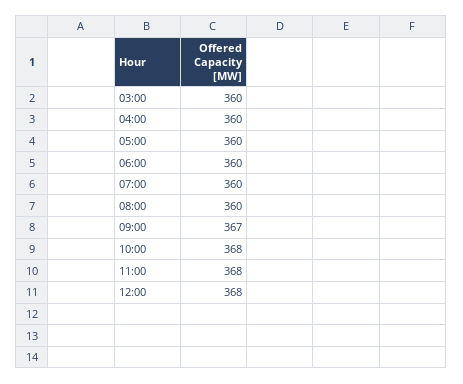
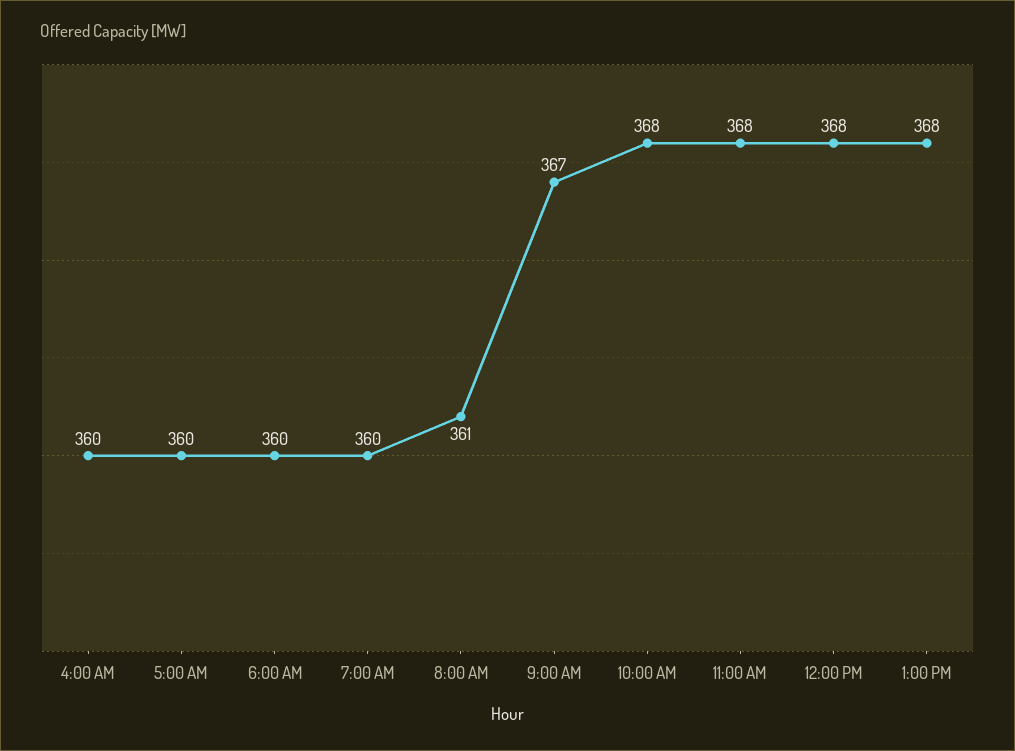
03:00: 360 -> none
08:00: 360 -> 361
1:00 PM: none -> 368

